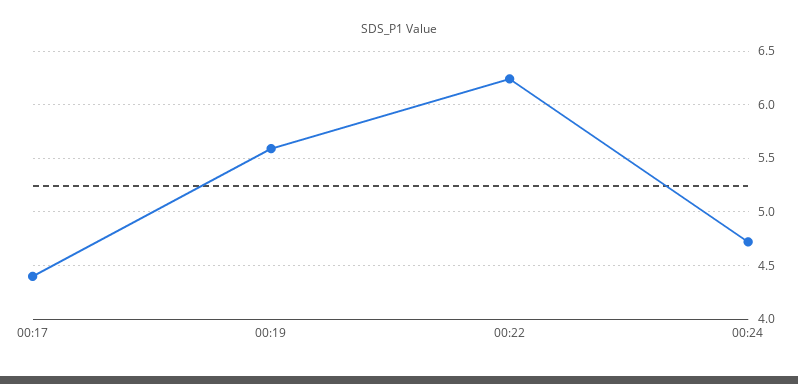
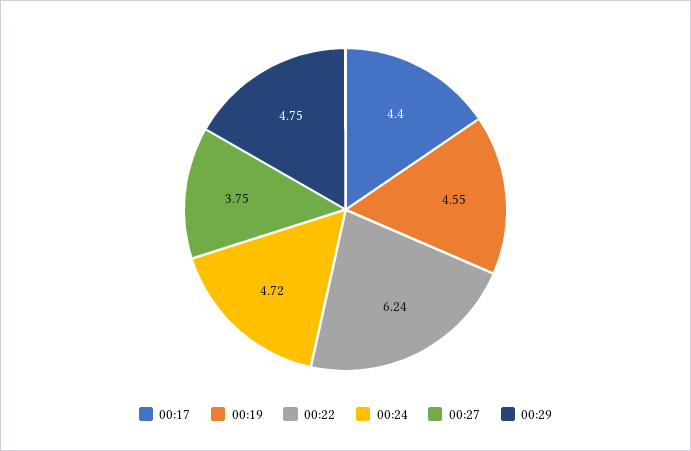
00:19: 5.6 -> 4.55
00:27: none -> 3.75
00:29: none -> 4.75

